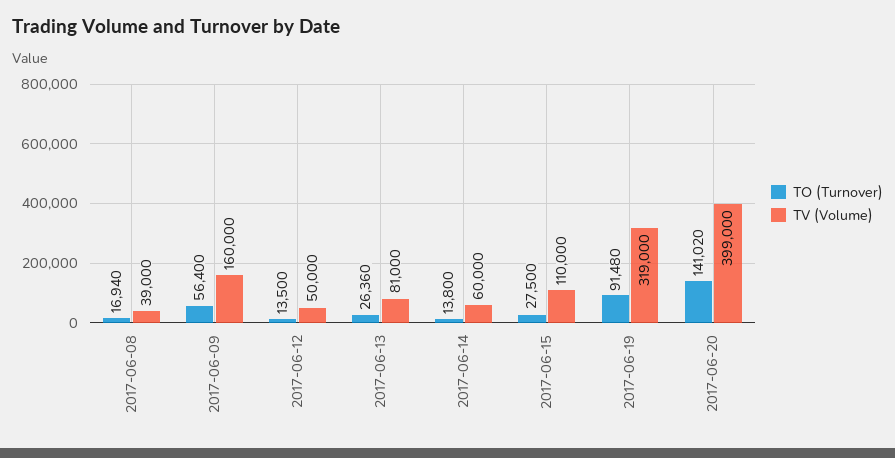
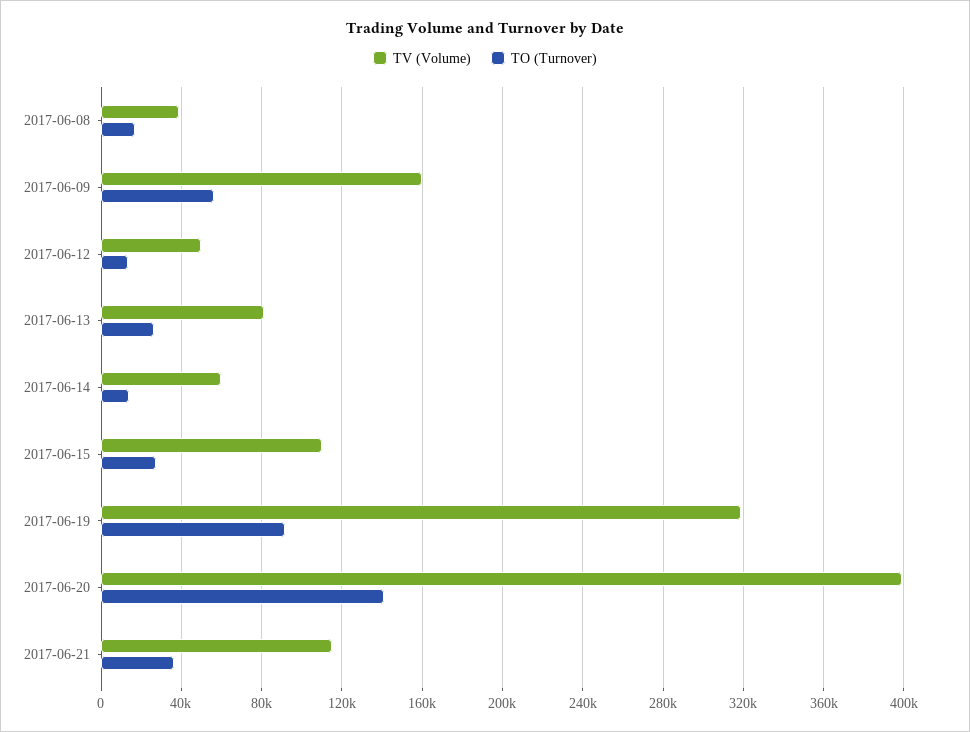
TV (Volume), 2017-06-21: none -> 115000
TO (Turnover), 2017-06-21: none -> 35000

